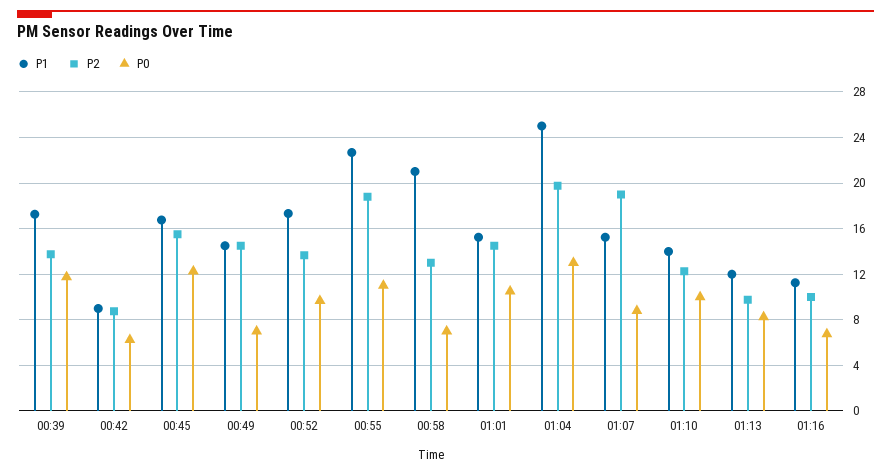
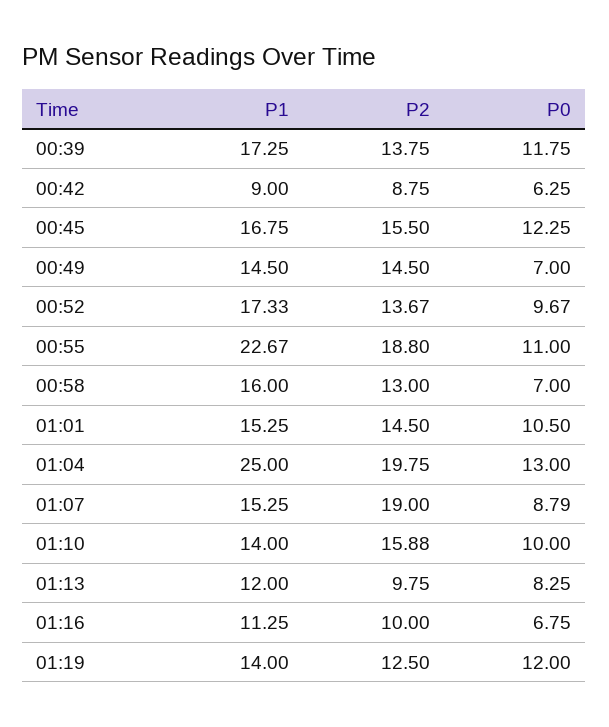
P1, 00:58: 21 -> 16
P2, 01:10: 12 -> 15.88
P1, 01:19: none -> 14
P2, 01:19: none -> 12.5
P0, 01:19: none -> 12

